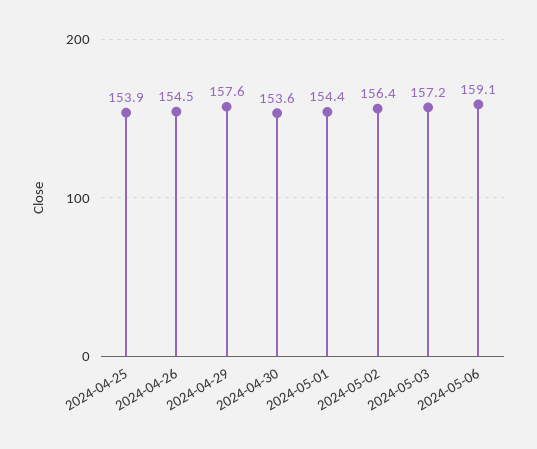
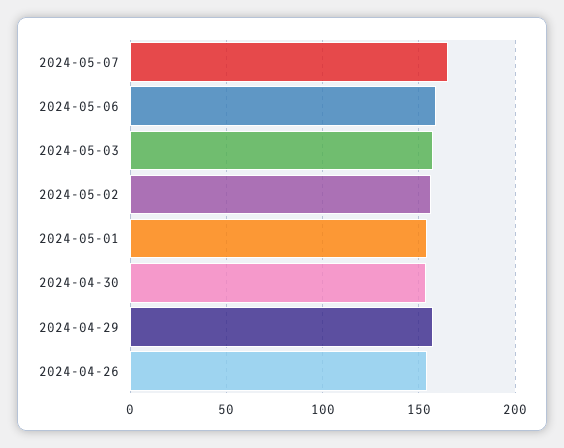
2024-04-25: 153.9 -> none
2024-05-07: none -> 165

